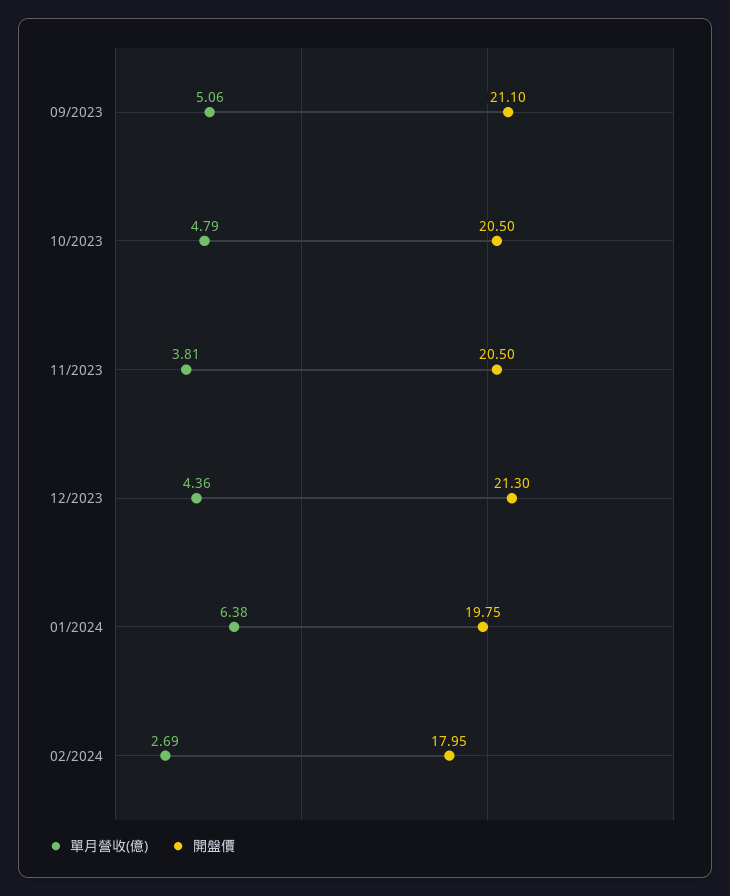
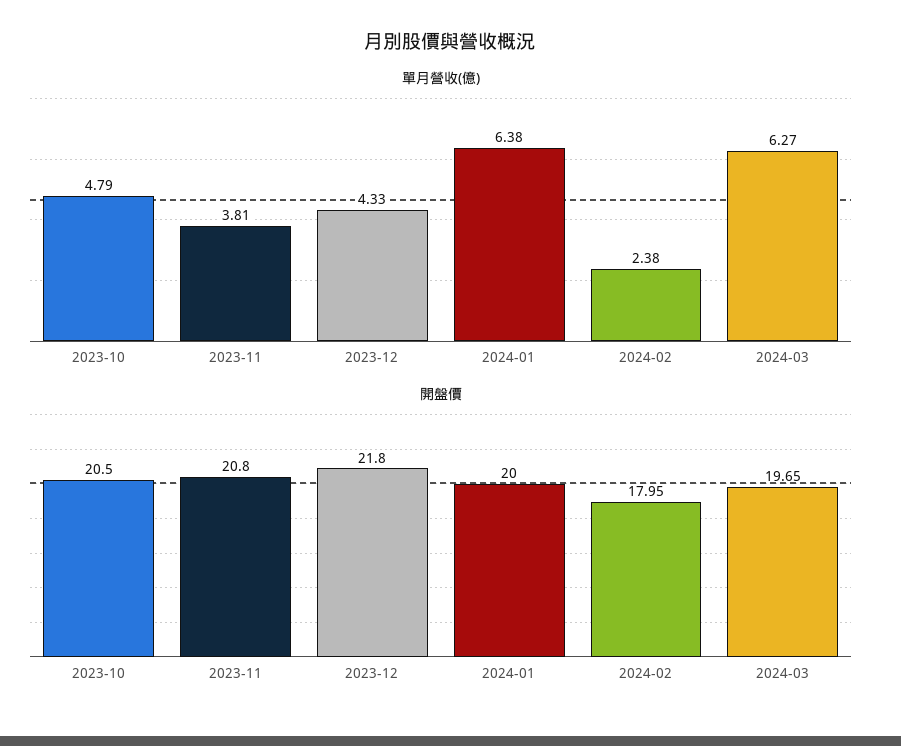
單月營收(億), 09/2023: 5.06 -> none
開盤價, 09/2023: 21.1 -> none
開盤價, 11/2023: 20.5 -> 20.8
單月營收(億), 12/2023: 4.36 -> 4.33
開盤價, 12/2023: 21.3 -> 21.8
開盤價, 01/2024: 19.75 -> 20
單月營收(億), 02/2024: 2.69 -> 2.38
單月營收(億), 2024-03: none -> 6.27
開盤價, 2024-03: none -> 19.65

